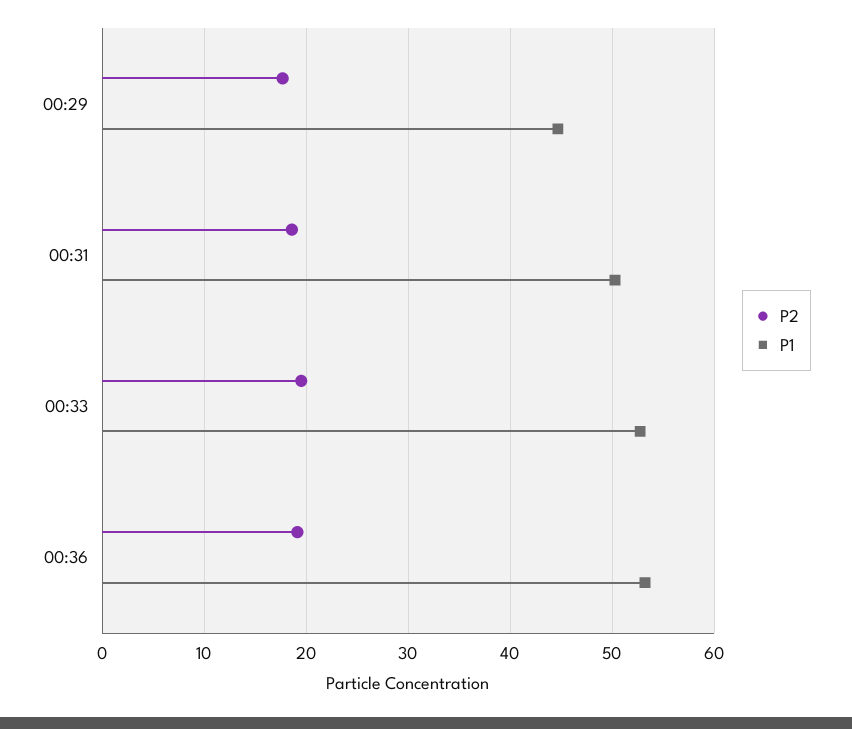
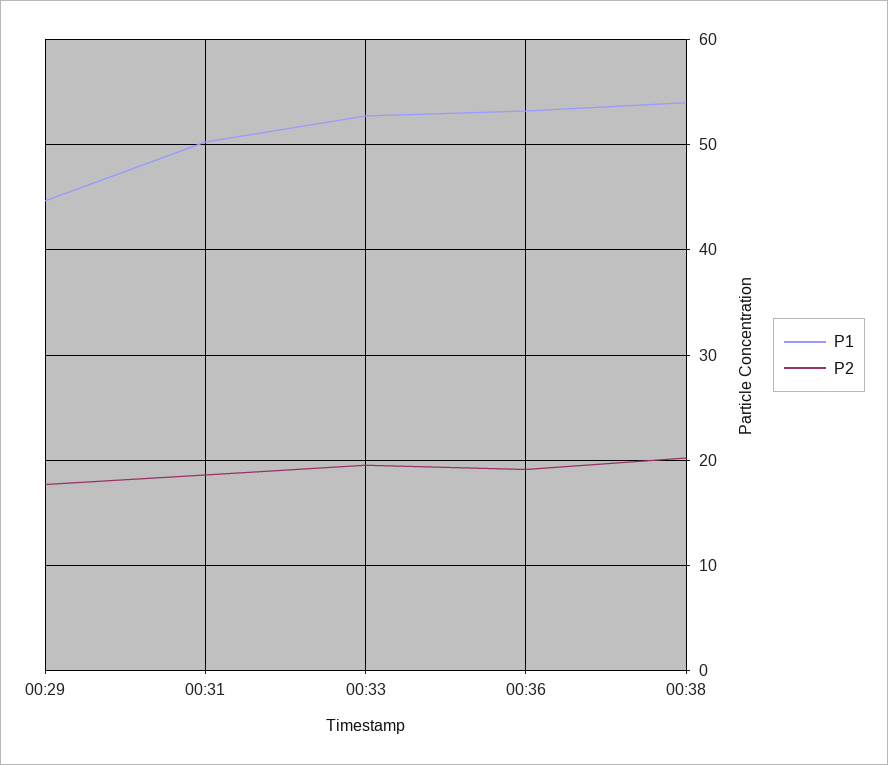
P1, 00:38: none -> 54
P2, 00:38: none -> 20

